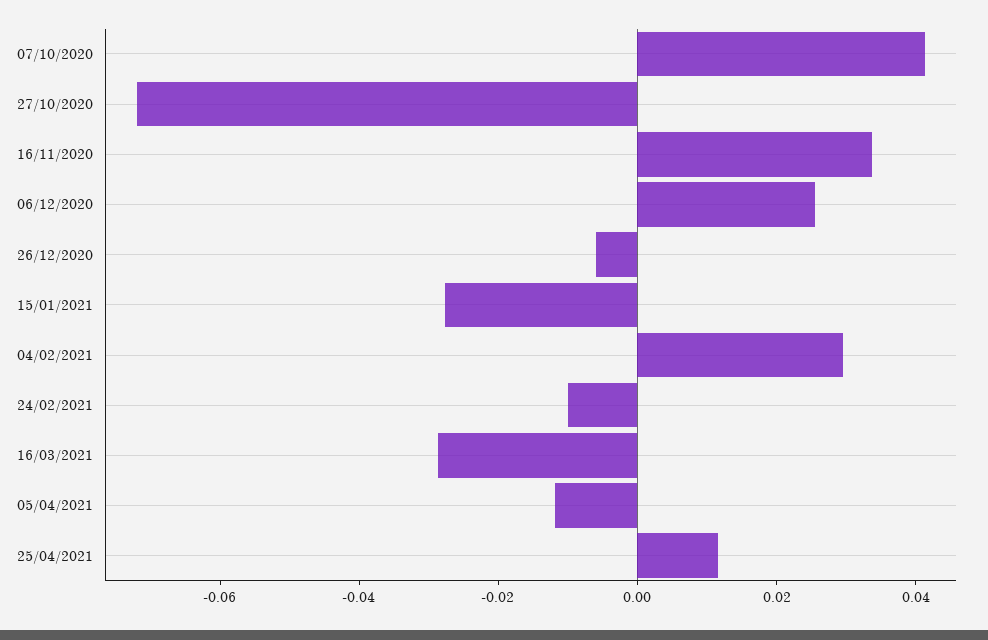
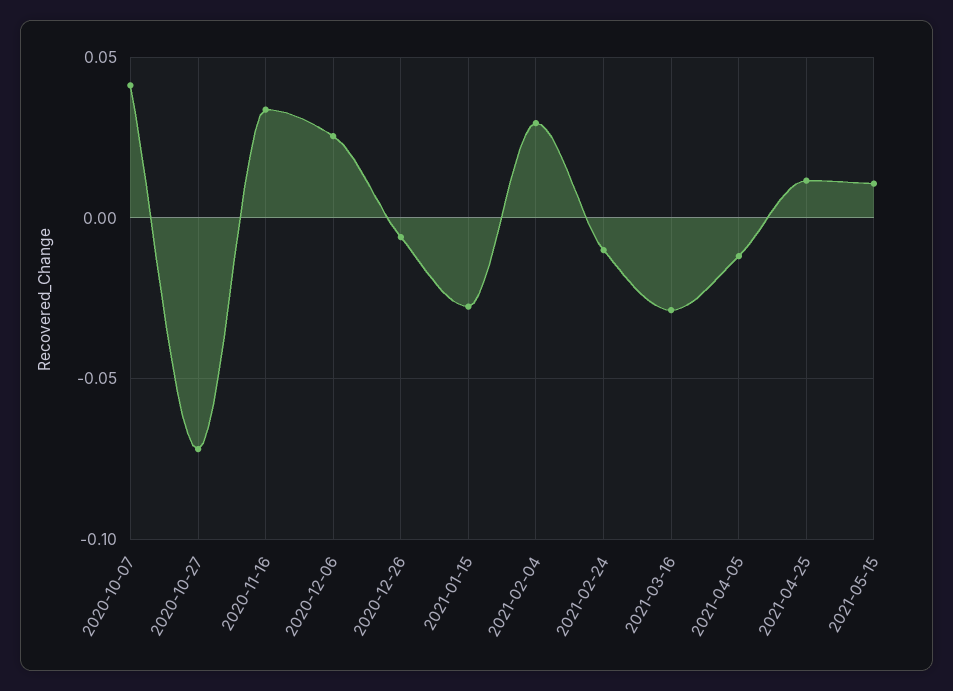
2021-05-15: none -> 0.01

